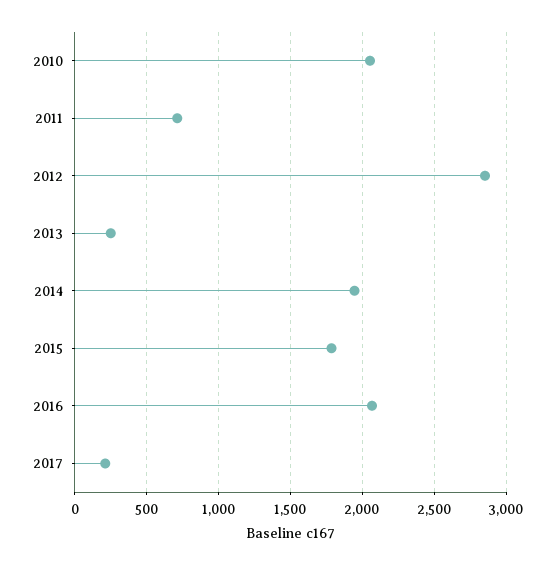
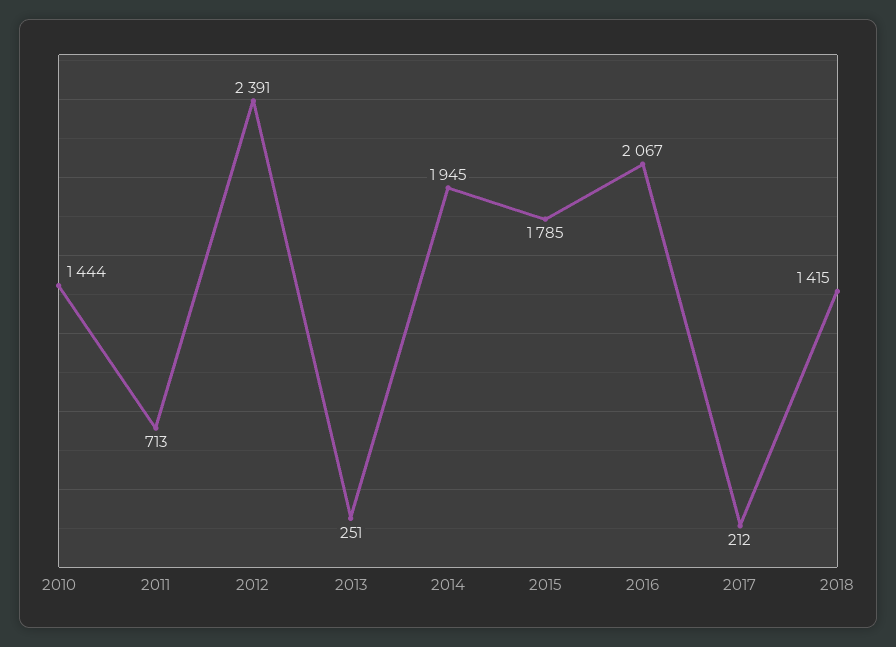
2010: 2050 -> 1444
2012: 2850 -> 2391
2018: none -> 1415

